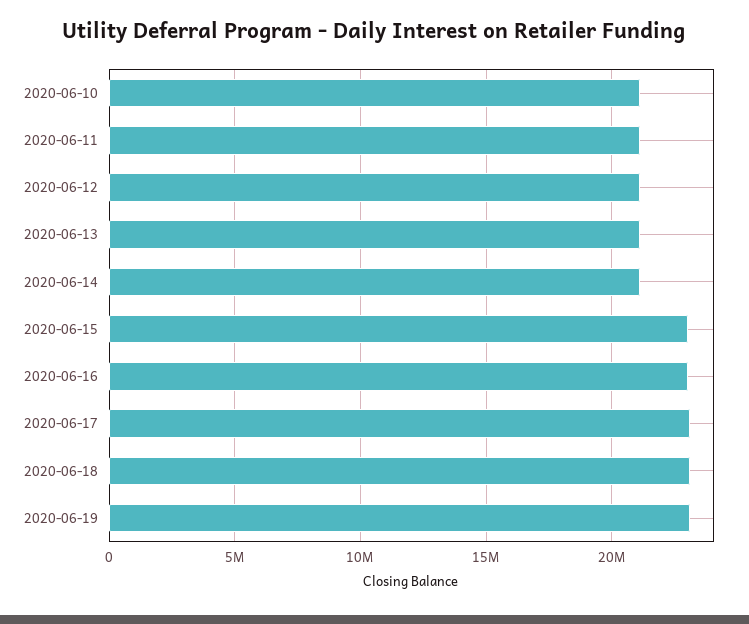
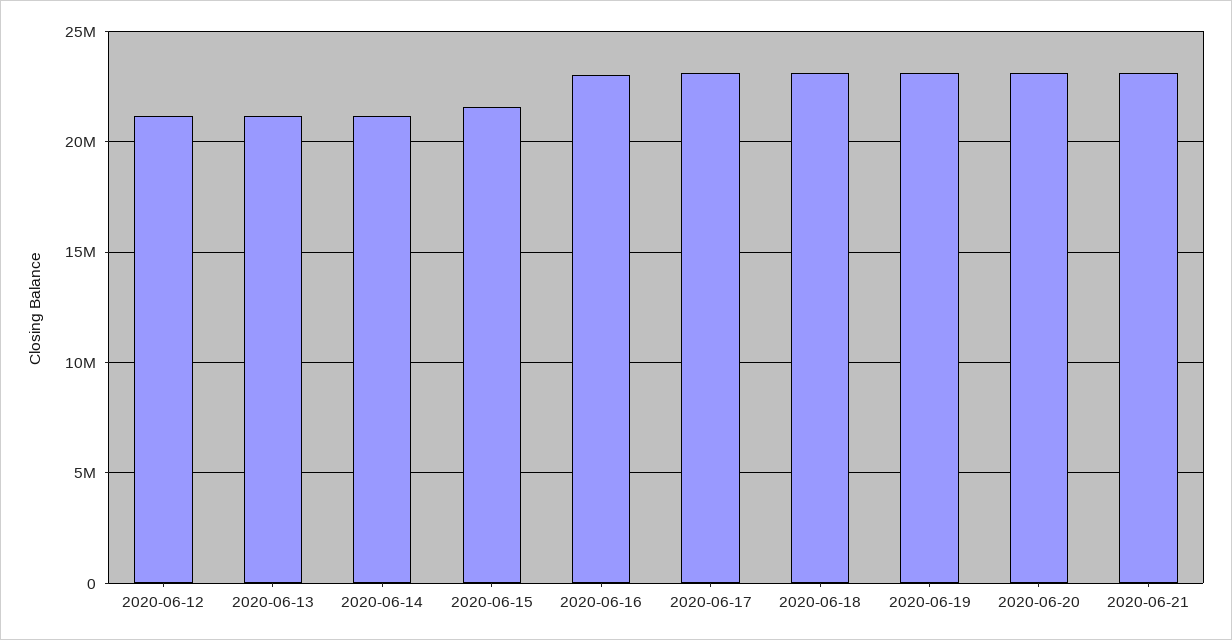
2020-06-10: 21000000 -> none
2020-06-11: 21000000 -> none
2020-06-15: 23000000 -> 21500000
2020-06-20: none -> 23000000
2020-06-21: none -> 23000000

